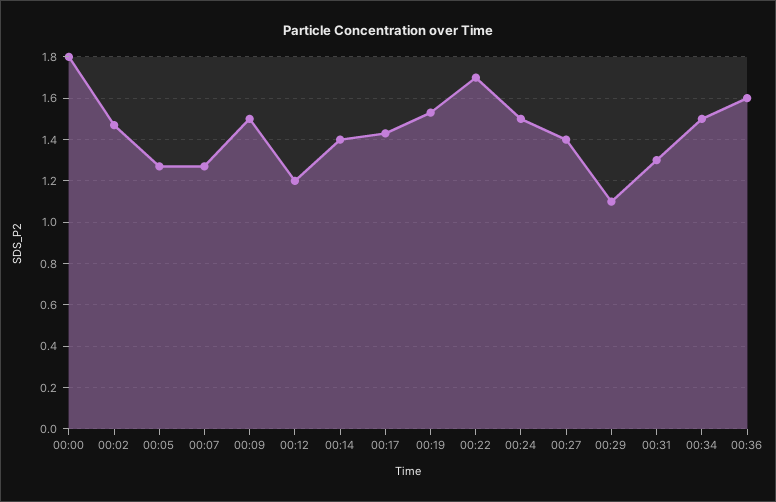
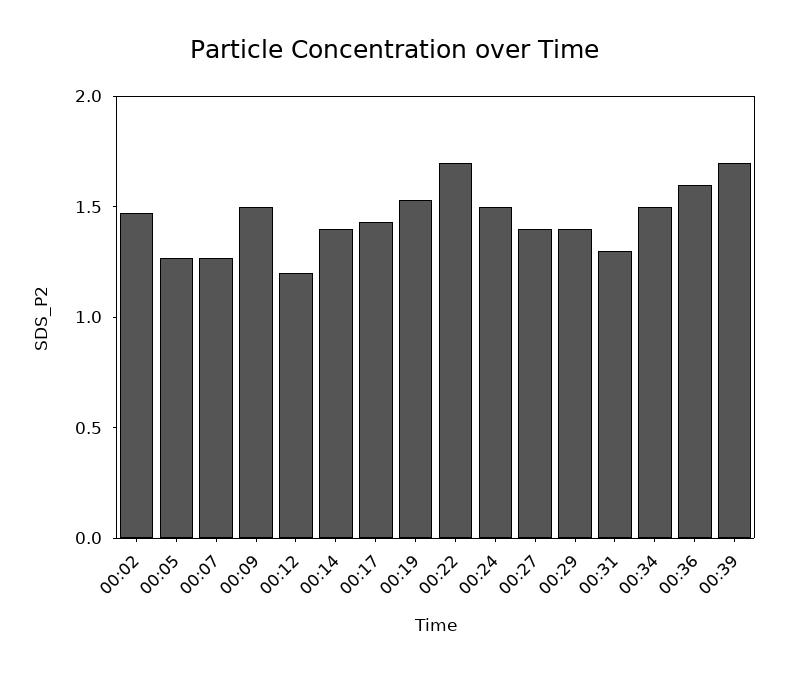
00:00: 1.8 -> none
00:29: 1.1 -> 1.4
00:39: none -> 1.7

